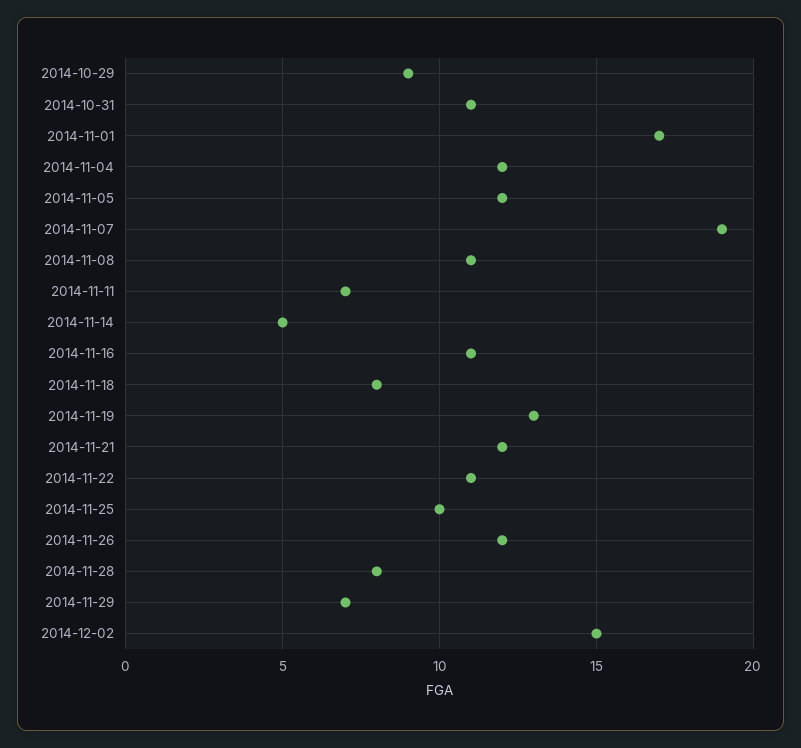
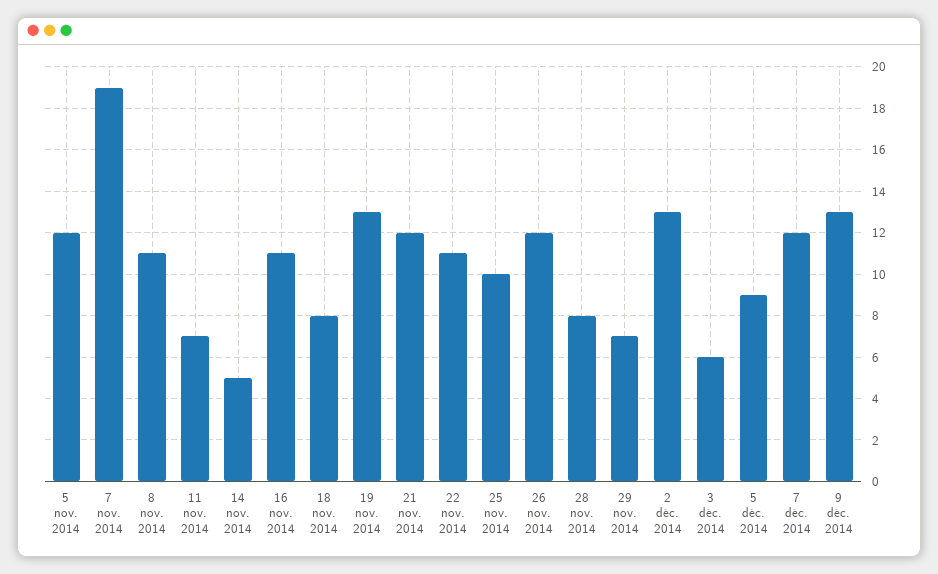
2014-10-29: 9 -> none
2014-10-31: 11 -> none
2014-11-01: 17 -> none
2014-11-04: 12 -> none
2014-12-02: 15 -> 13
3 déc. 2014: none -> 6
5 déc. 2014: none -> 9
7 déc. 2014: none -> 12
9 déc. 2014: none -> 13

